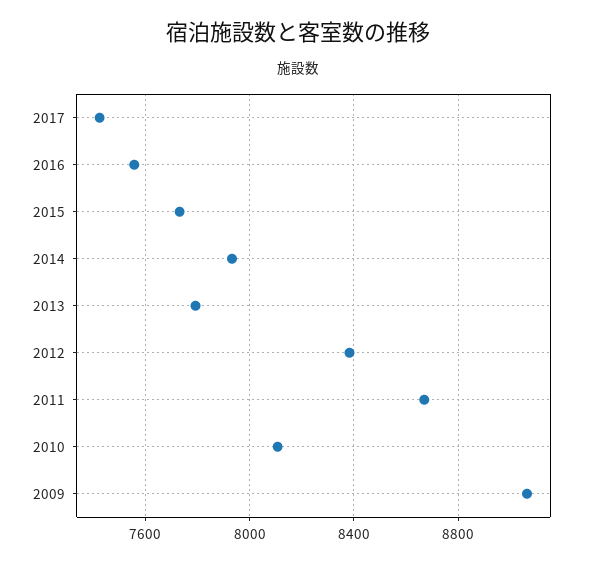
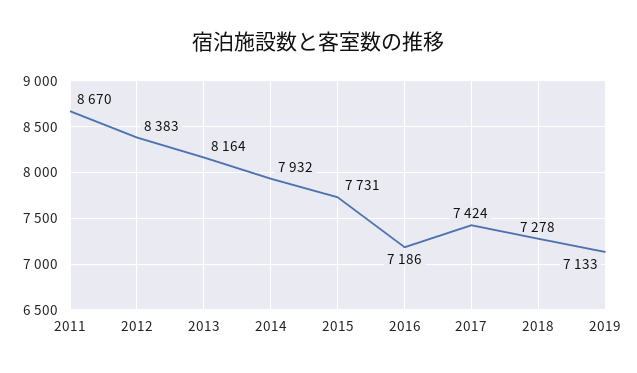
2016: 7550 -> 7186
2013: 7800 -> 8164
2010: 8100 -> none
2009: 9050 -> none
2018: none -> 7278
2019: none -> 7133

